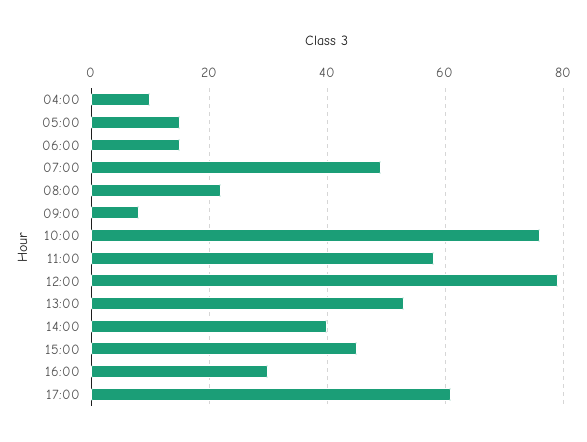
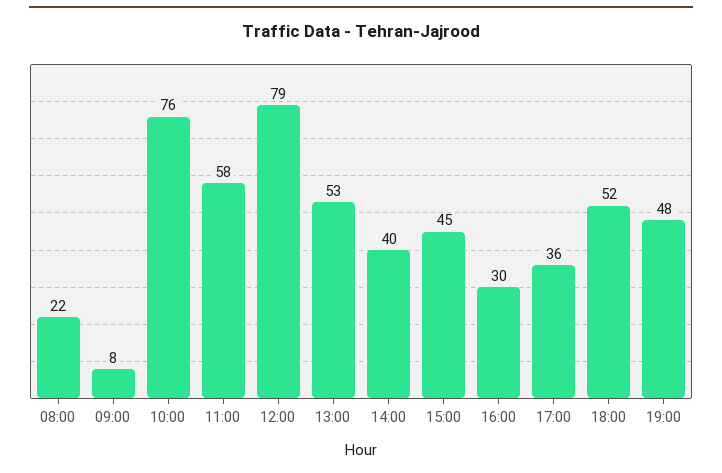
04:00: 10 -> none
05:00: 15 -> none
06:00: 15 -> none
07:00: 50 -> none
17:00: 60 -> 36
18:00: none -> 52
19:00: none -> 48

